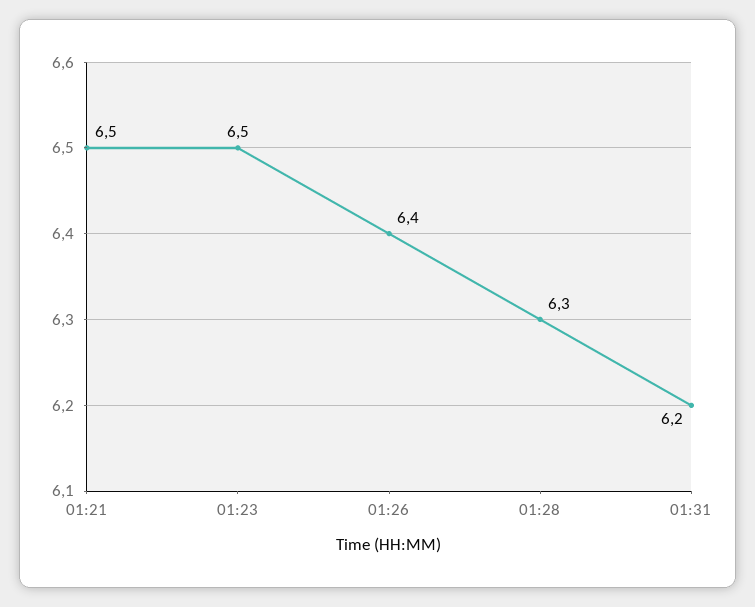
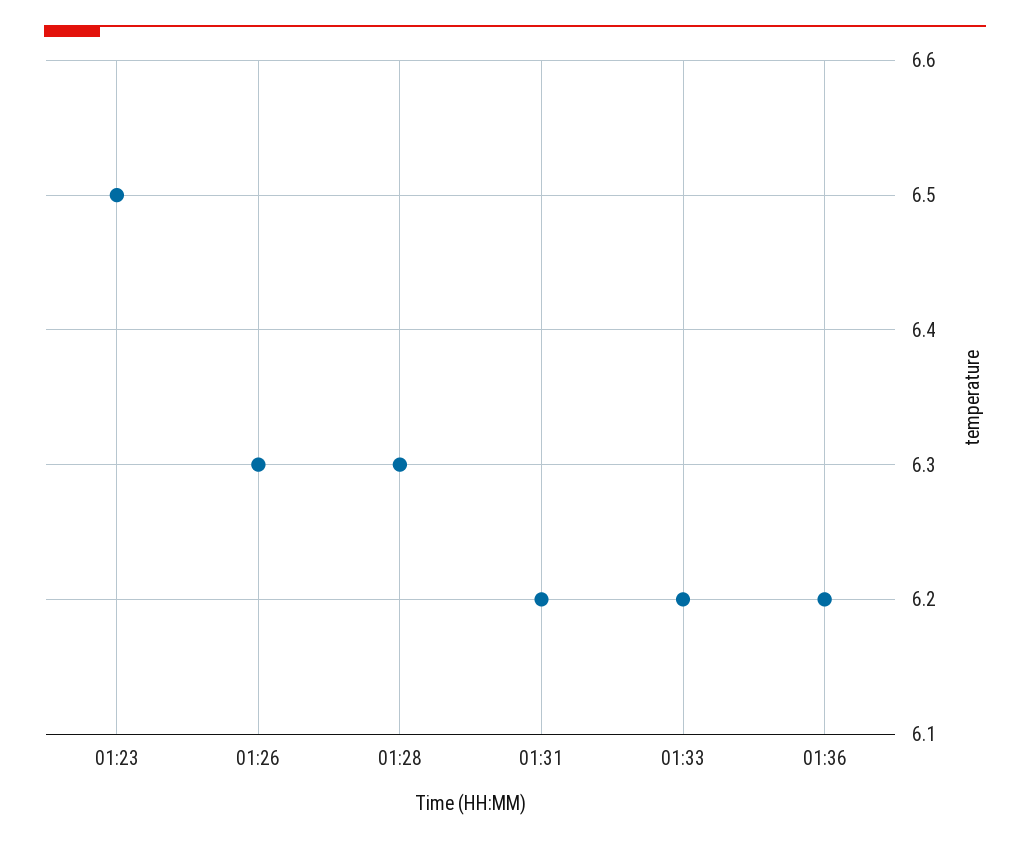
01:21: 6.5 -> none
01:26: 6.4 -> 6.3
01:33: none -> 6.2
01:36: none -> 6.2

